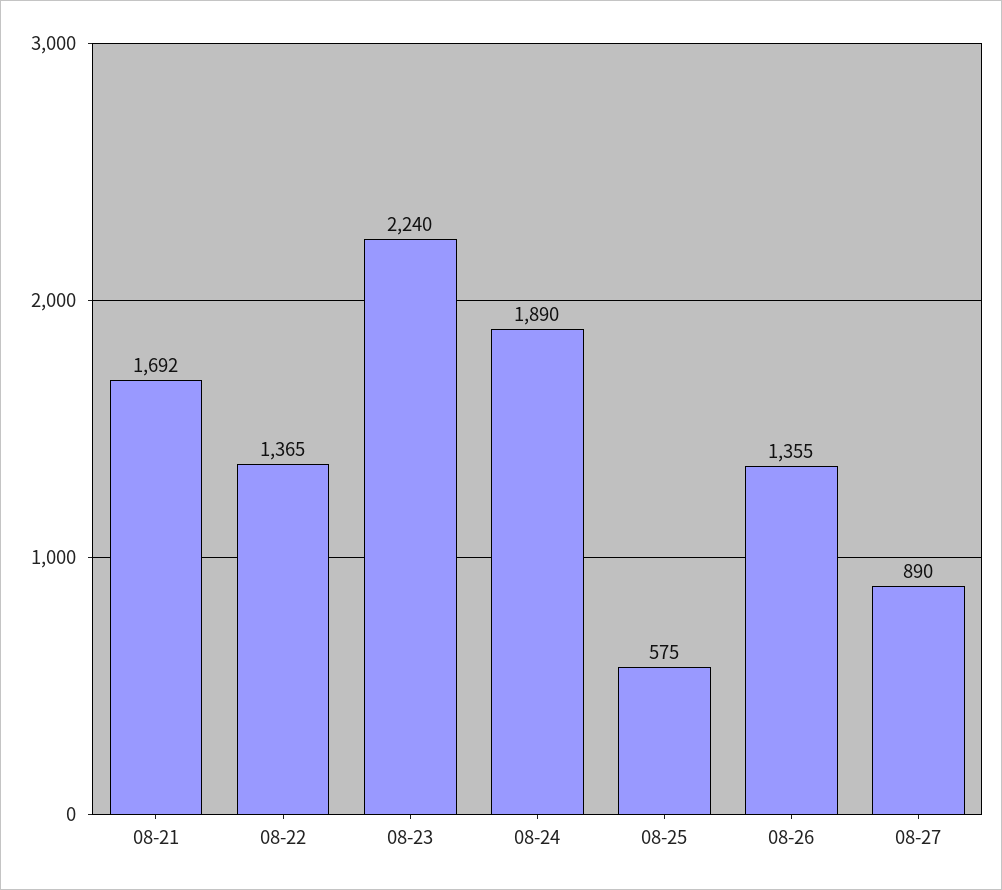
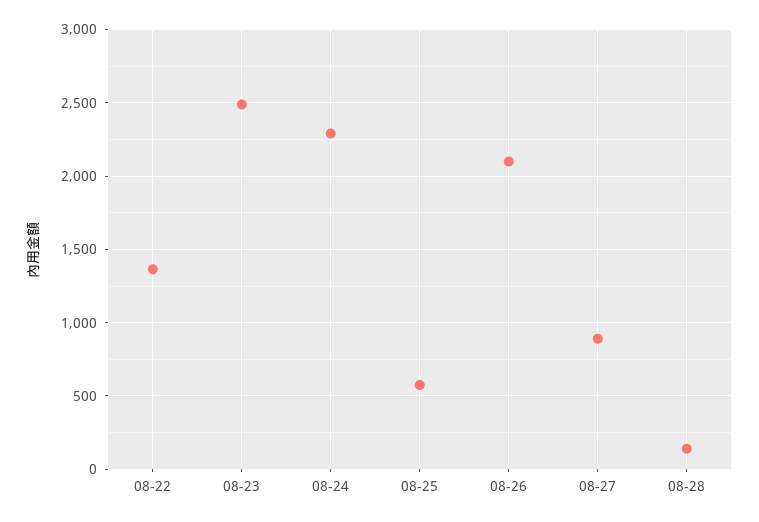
08-21: 1692 -> none
08-23: 2240 -> 2500
08-24: 1890 -> 2300
08-26: 1355 -> 2100
08-28: none -> 150

